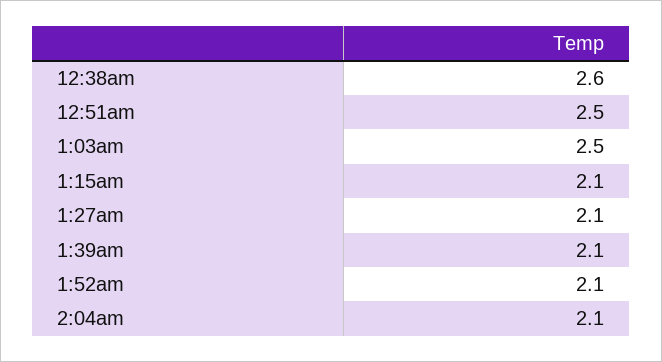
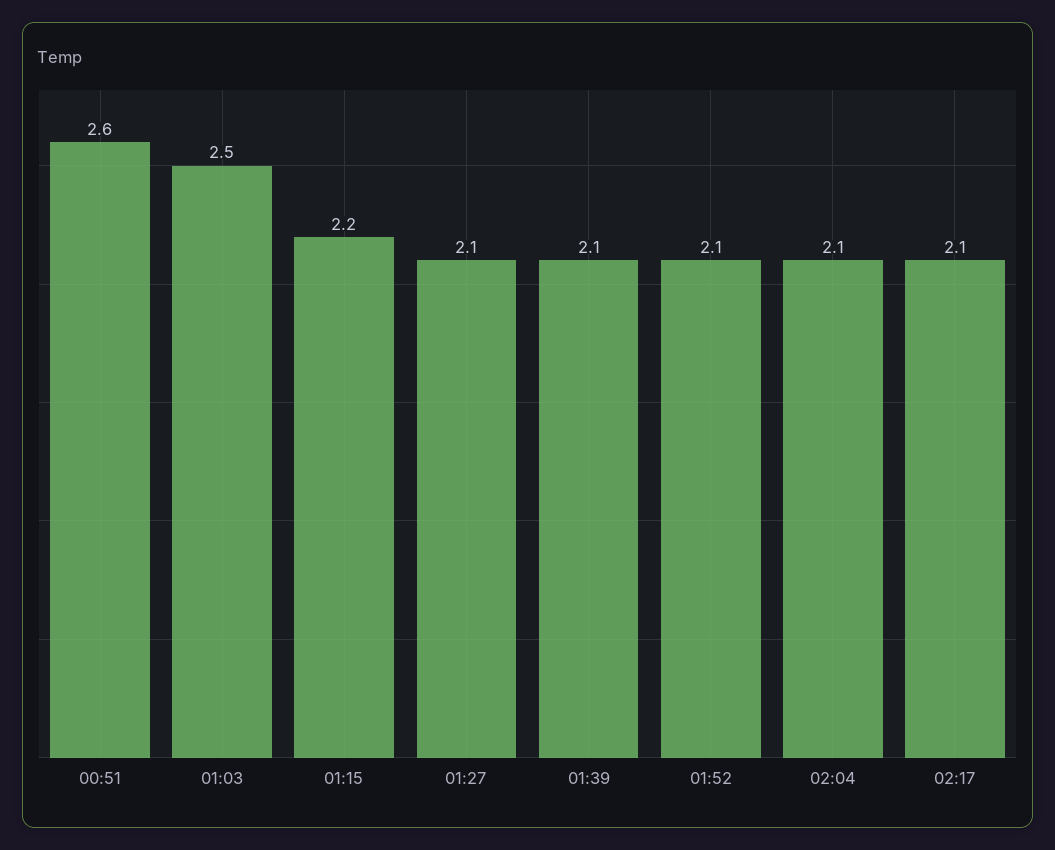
12:38am: 2.6 -> none
12:51am: 2.5 -> 2.6
1:15am: 2.1 -> 2.2
02:17: none -> 2.1

